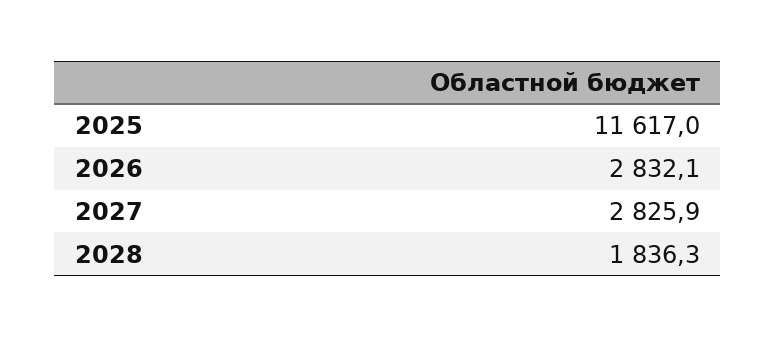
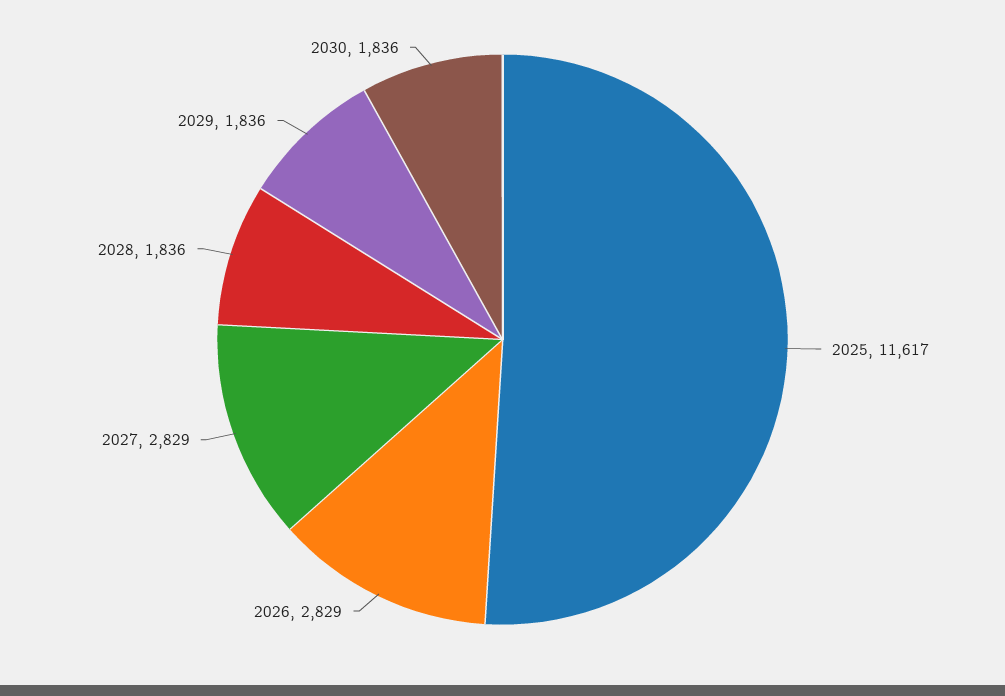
2026: 2832.1 -> 2829
2027: 2825.9 -> 2829
2029: none -> 1836
2030: none -> 1836

